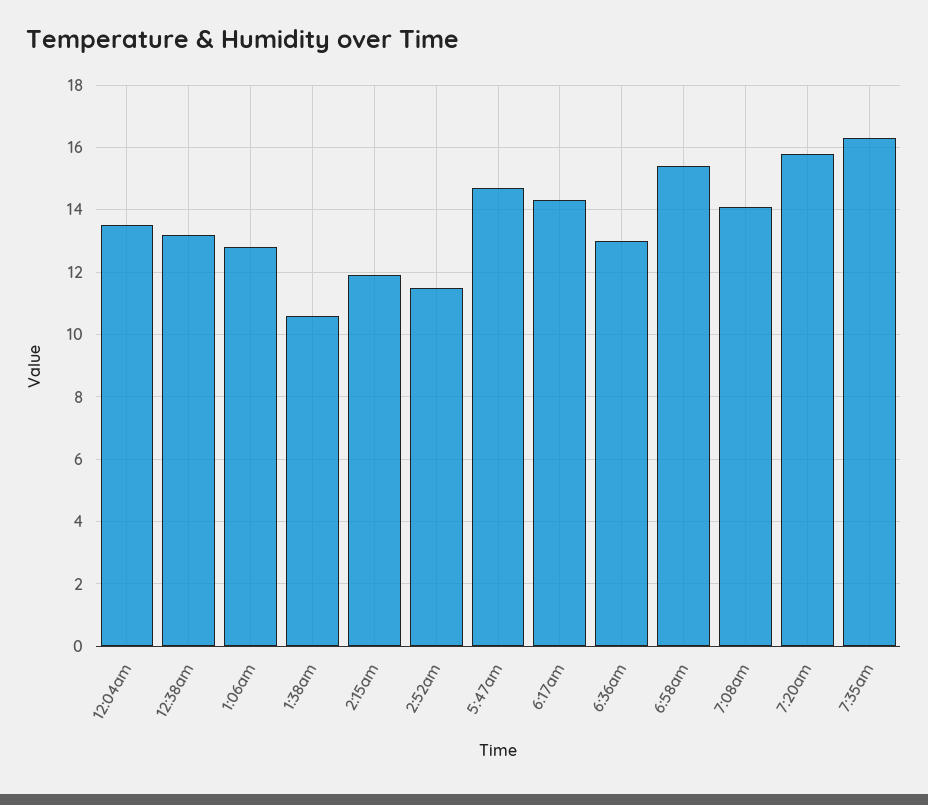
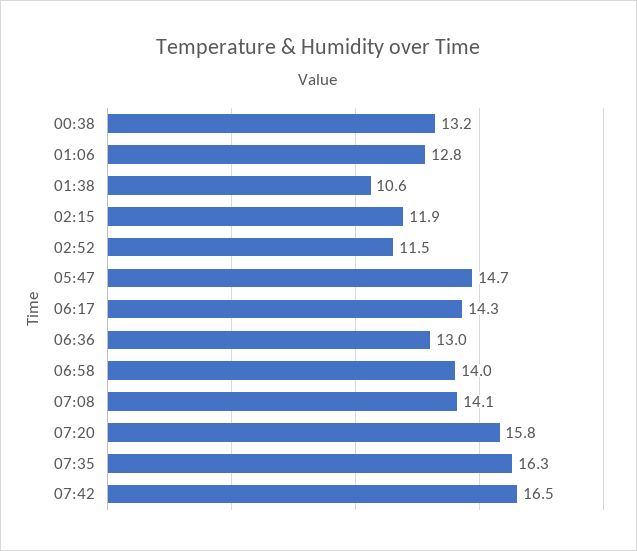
12:04am: 13.5 -> none
6:58am: 15.5 -> 14
07:42: none -> 16.5

